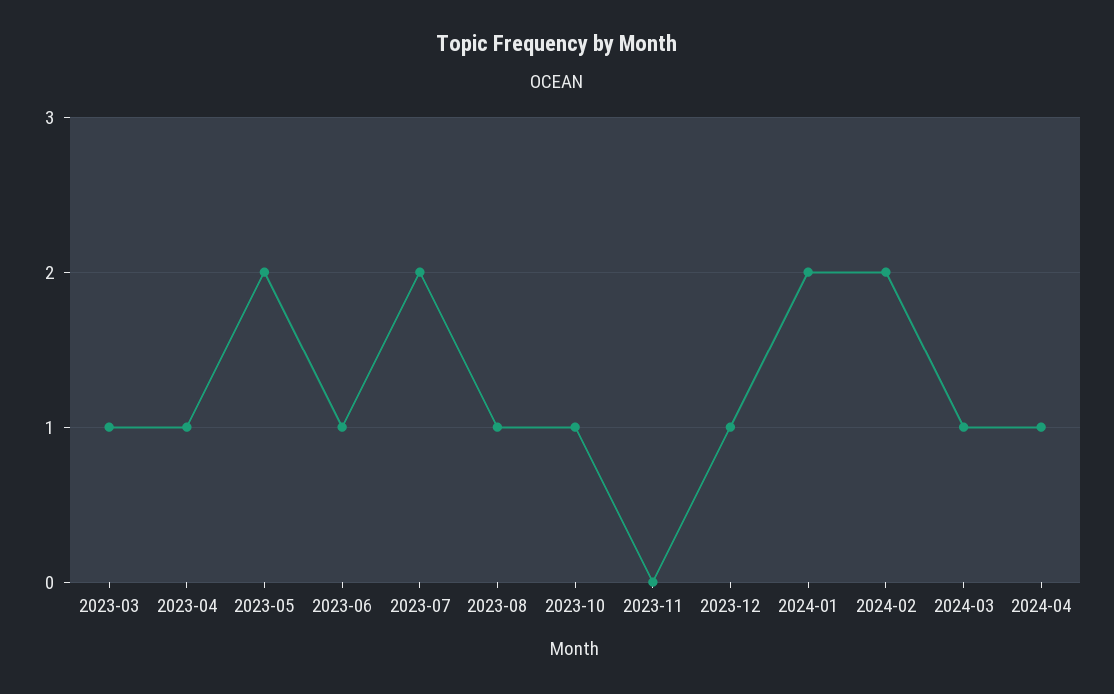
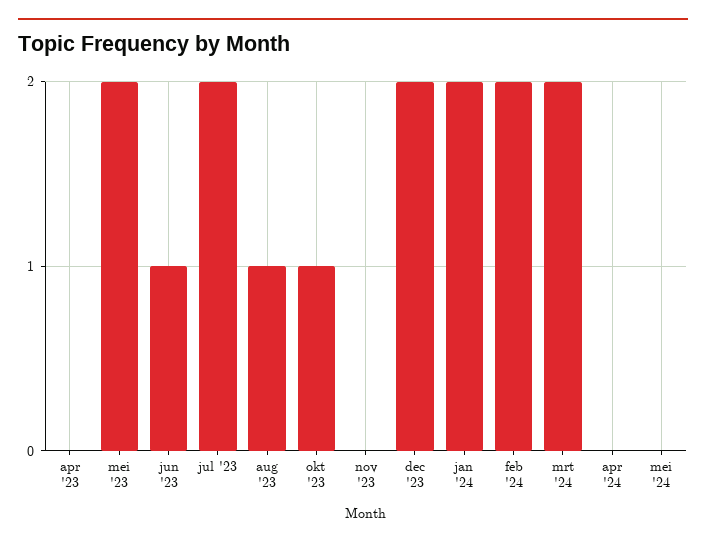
2023-03: 1 -> none
2023-04: 1 -> 0
2023-12: 1 -> 2
2024-03: 1 -> 2
2024-04: 1 -> 0
mei '24: none -> 0

